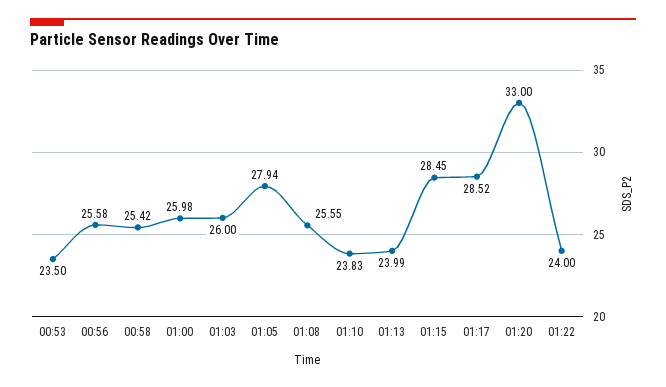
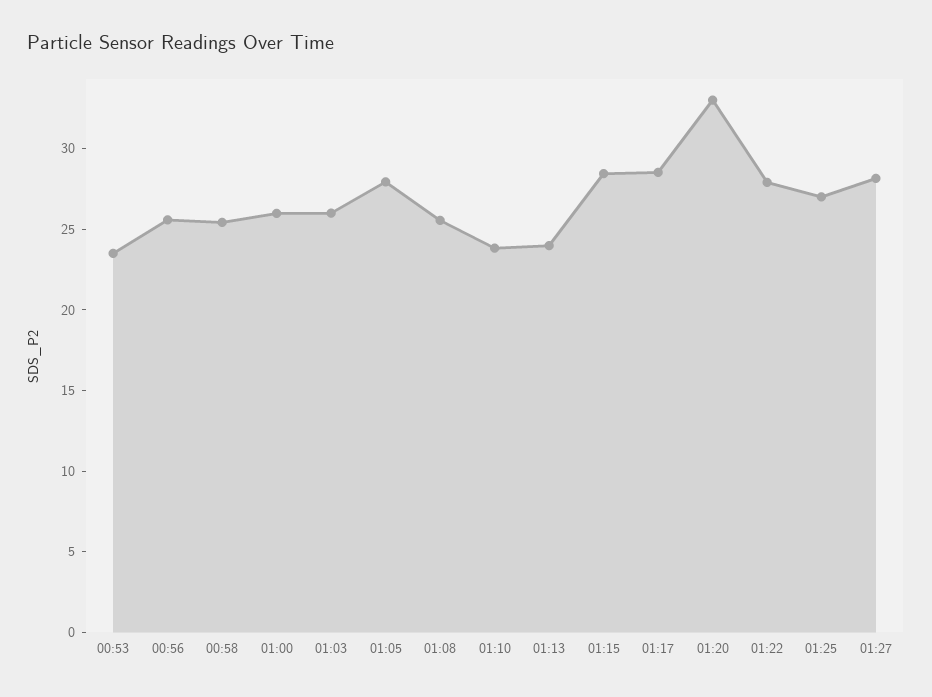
01:22: 24 -> 28
01:25: none -> 27
01:27: none -> 28

